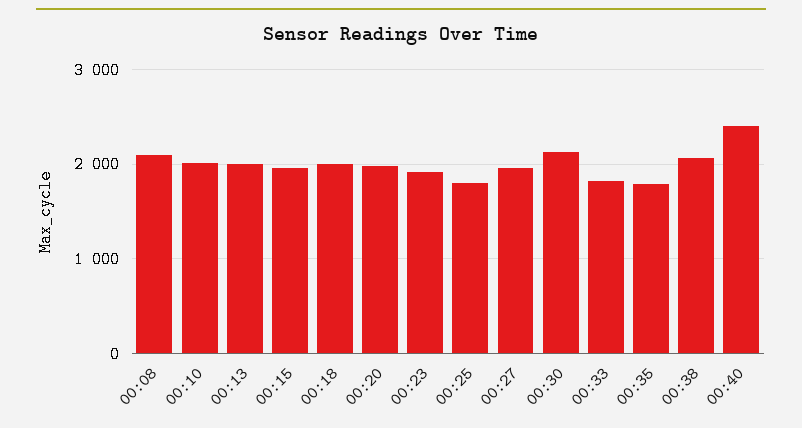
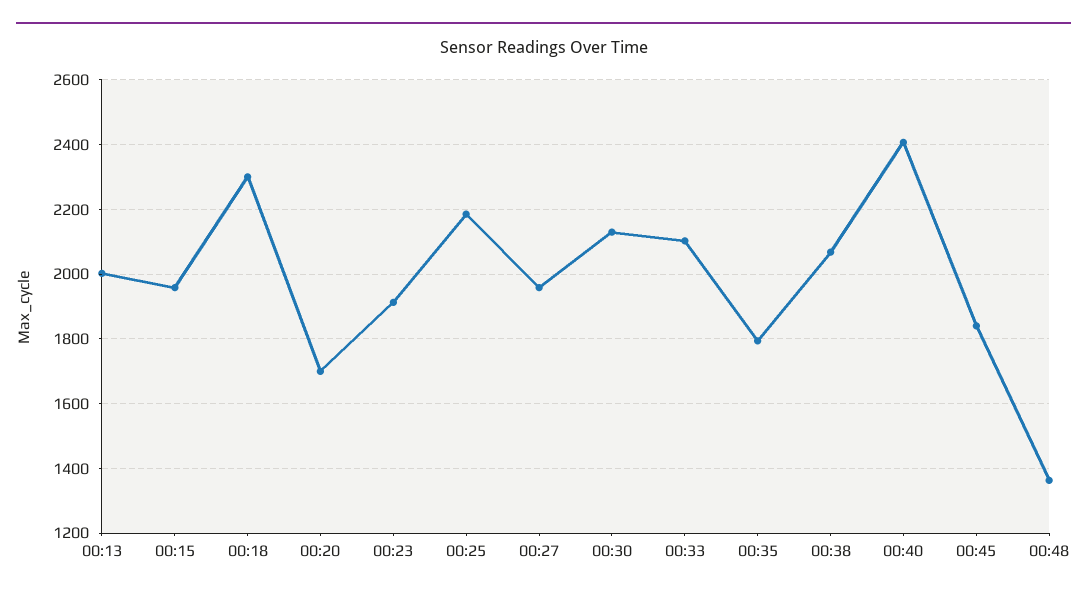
00:08: 2100 -> none
00:10: 2000 -> none
00:18: 2000 -> 2300
00:20: 2000 -> 1700
00:25: 1800 -> 2180
00:33: 1800 -> 2100
00:45: none -> 1840
00:48: none -> 1360

